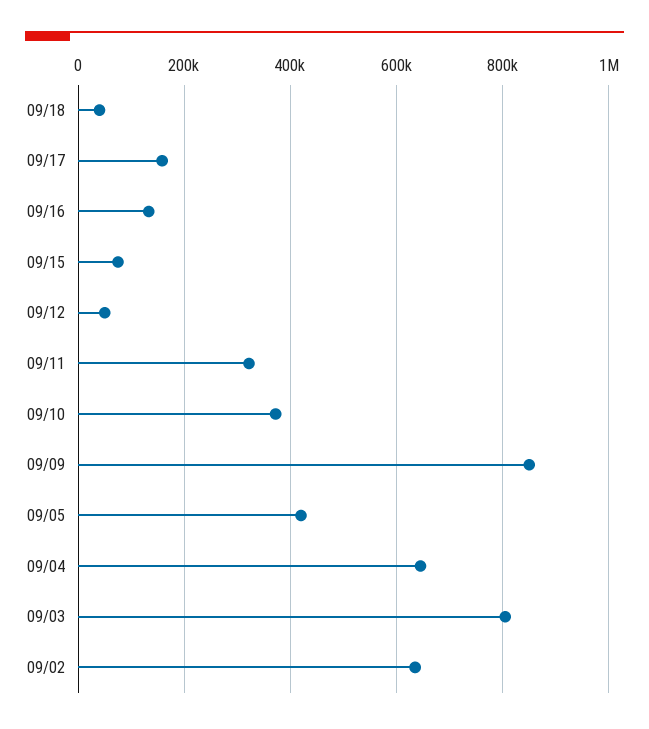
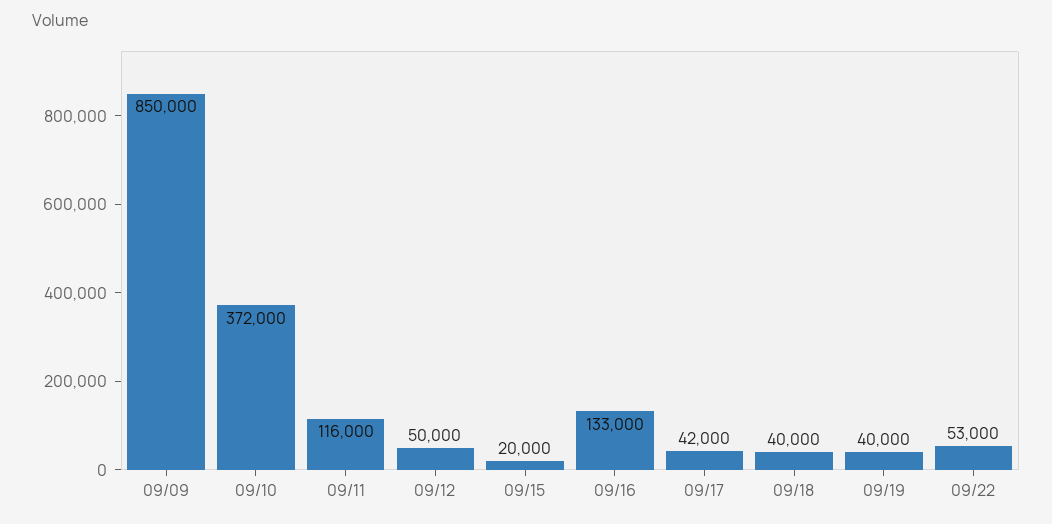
09/17: 160000 -> 42000
09/15: 80000 -> 20000
09/11: 320000 -> 116000
09/05: 420000 -> none
09/04: 640000 -> none
09/03: 800000 -> none
09/02: 640000 -> none
09/19: none -> 40000
09/22: none -> 53000

